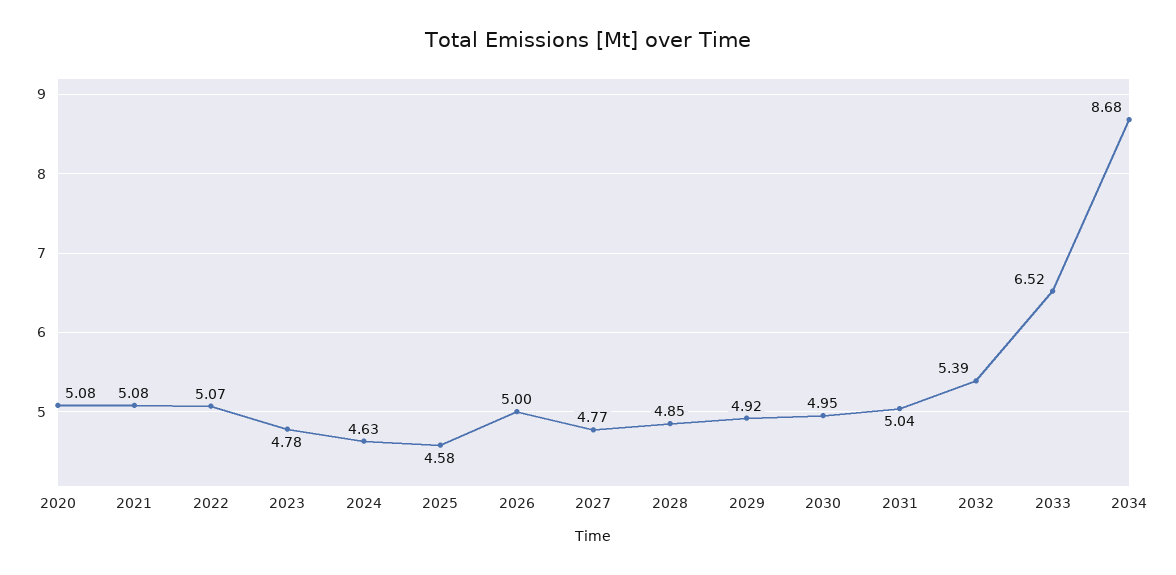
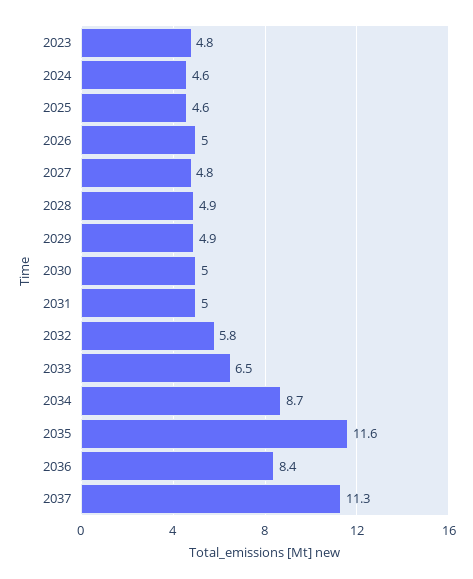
2020: 5.08 -> none
2021: 5.08 -> none
2022: 5.07 -> none
2032: 5.39 -> 5.8
2035: none -> 11.6
2036: none -> 8.4
2037: none -> 11.3

